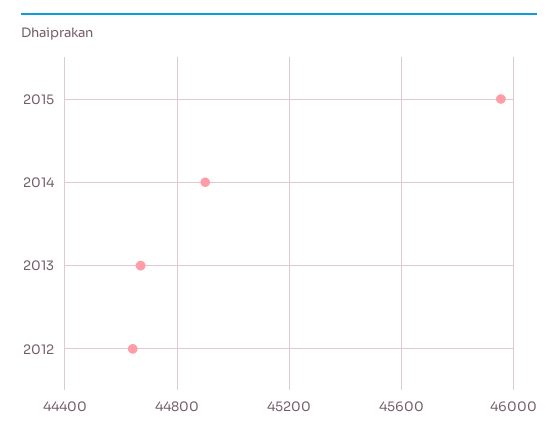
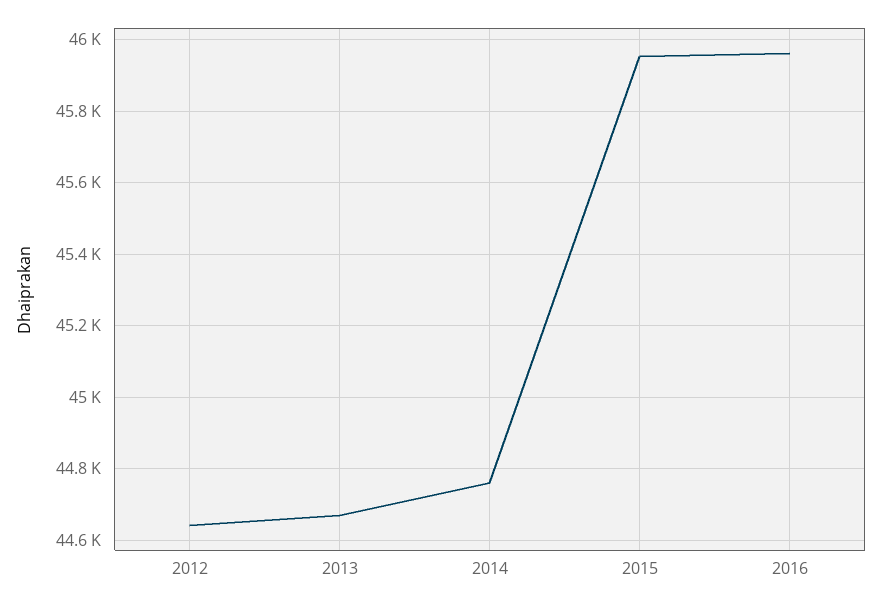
2014: 44900 -> 44760
2016: none -> 45960

